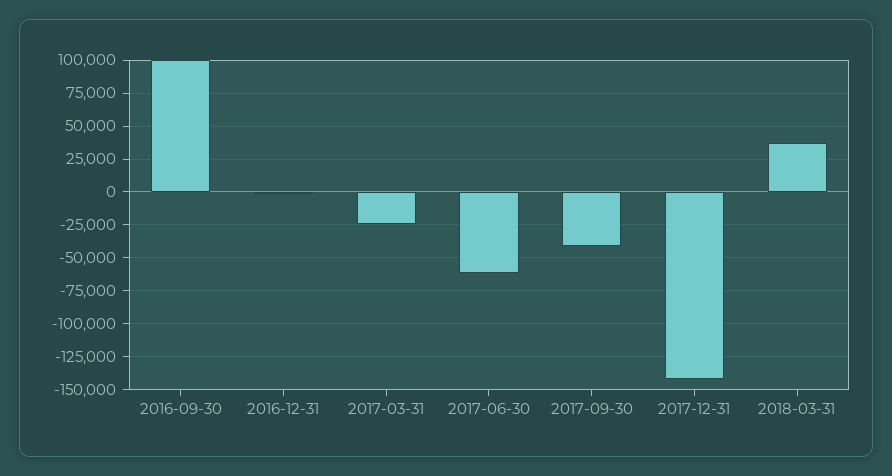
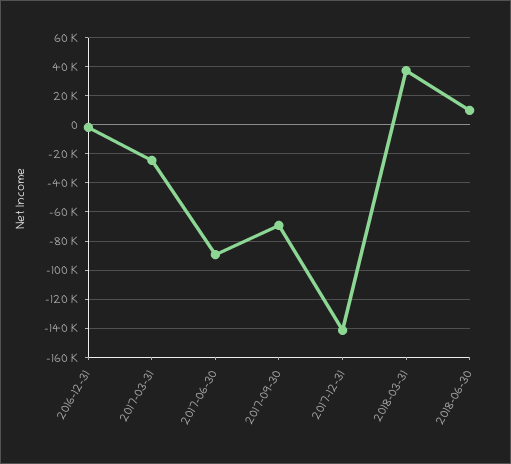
2016-09-30: 100000 -> none
2017-06-30: -60000 -> -90000
2017-09-30: -40000 -> -70000
2018-06-30: none -> 10000

